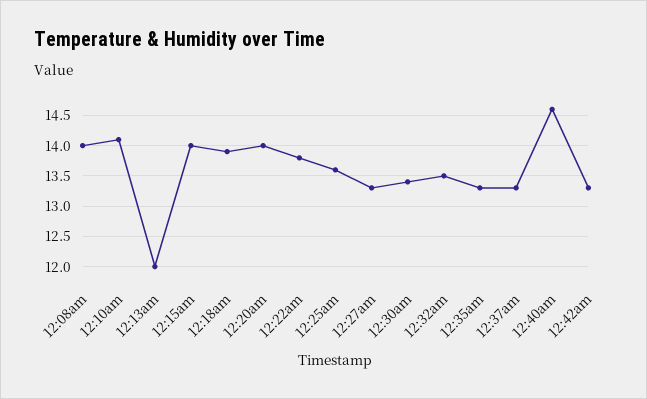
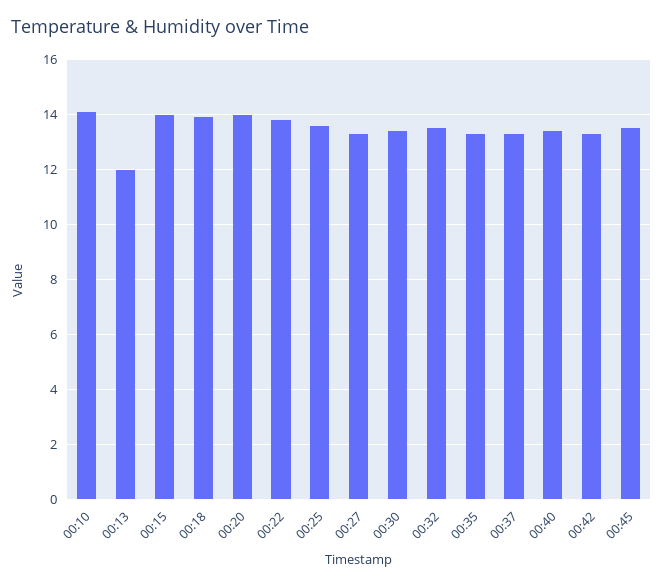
12:08am: 14 -> none
12:40am: 14.6 -> 13.5
00:45: none -> 13.5

